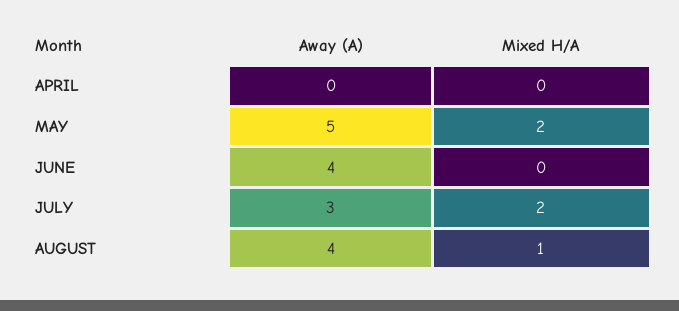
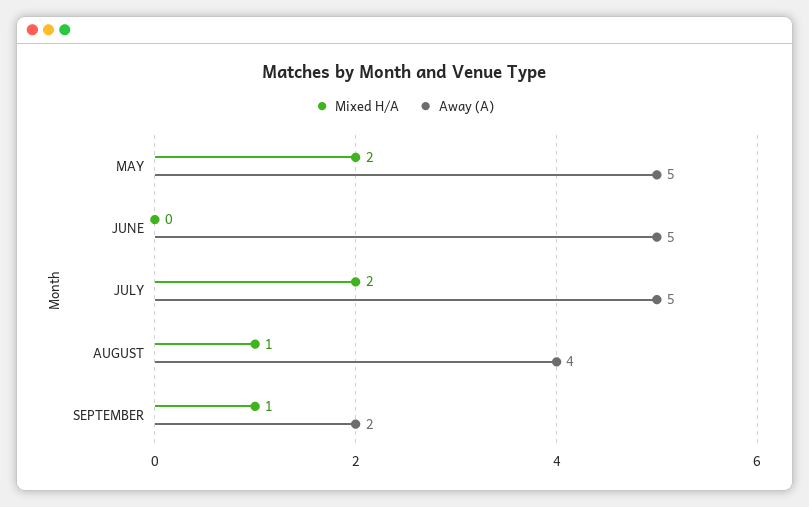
Away (A), APRIL: 0 -> none
Mixed H/A, APRIL: 0 -> none
Away (A), JUNE: 4 -> 5
Away (A), JULY: 3 -> 5
Mixed H/A, SEPTEMBER: none -> 1
Away (A), SEPTEMBER: none -> 2

